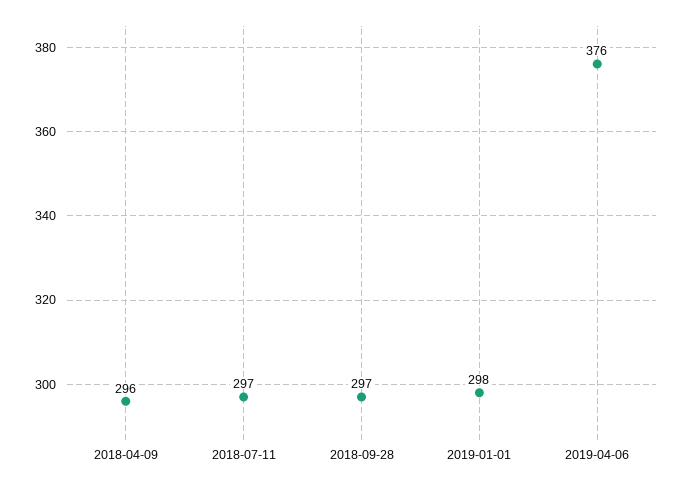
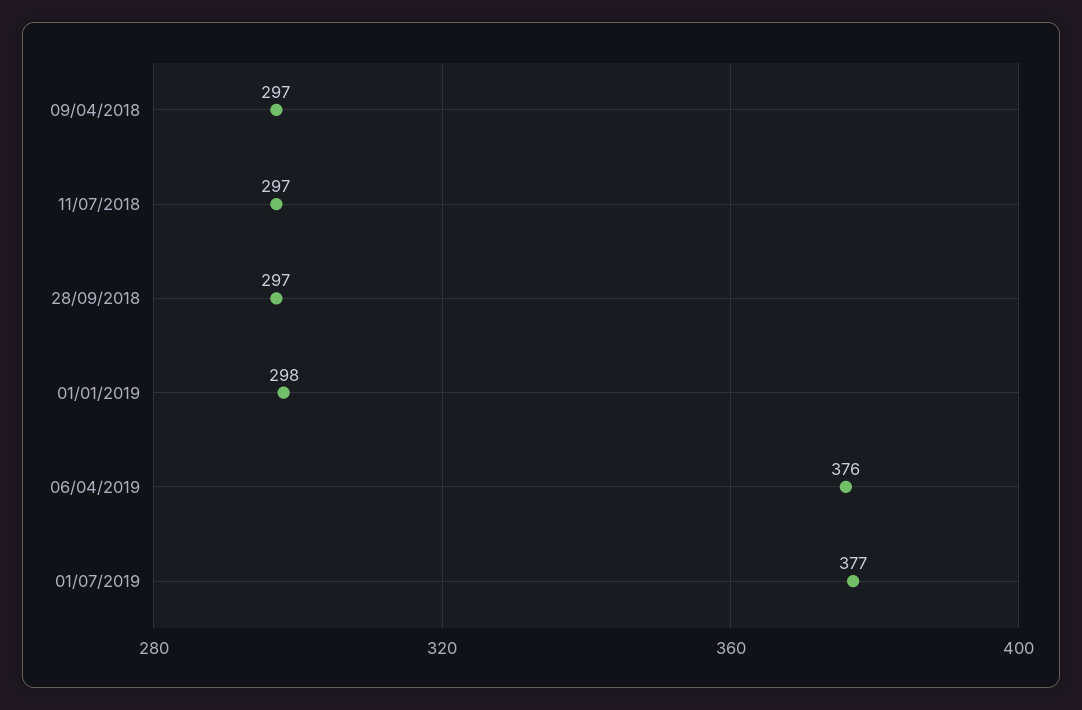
2018-04-09: 296 -> 297
01/07/2019: none -> 377

